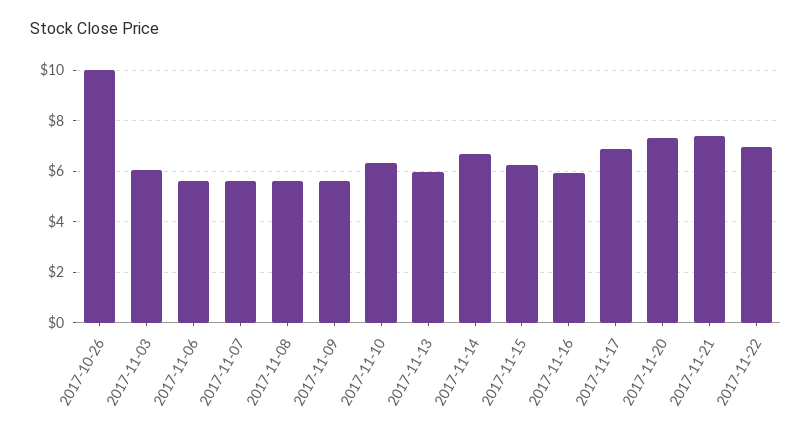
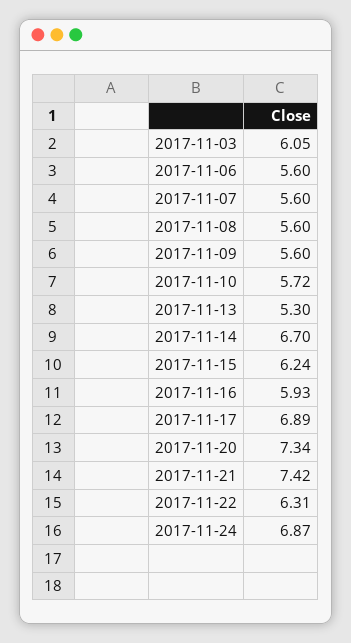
2017-10-26: 10 -> none
2017-11-10: 6.25 -> 5.72
2017-11-13: 6 -> 5.3
2017-11-22: 7 -> 6.31
2017-11-24: none -> 6.87

